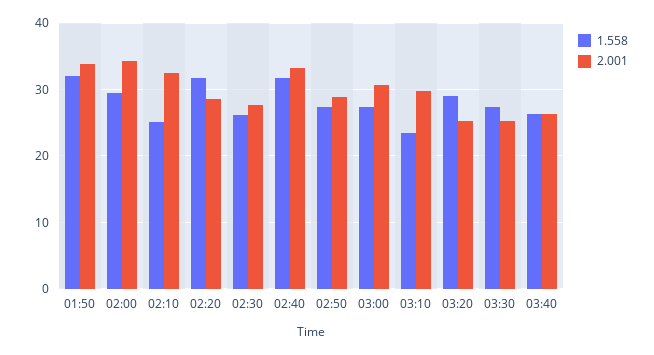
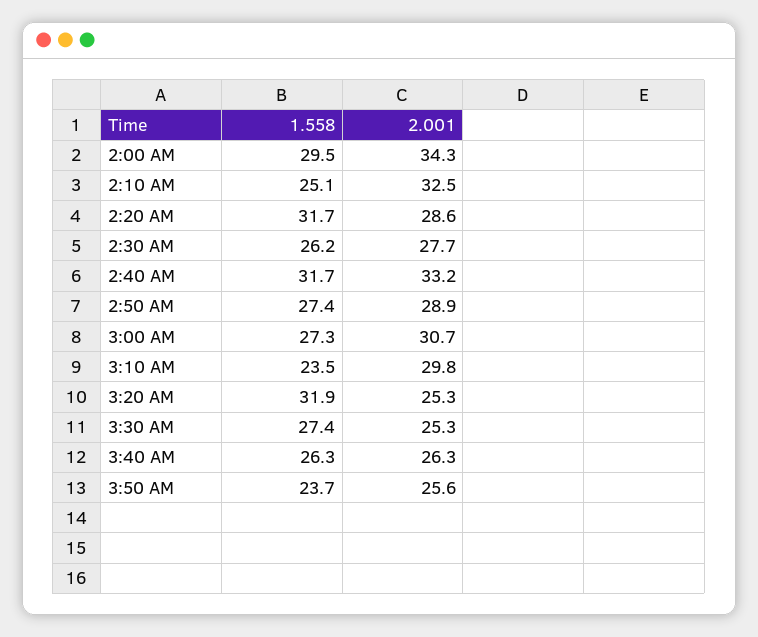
1.558, 01:50: 32 -> none
2.001, 01:50: 34 -> none
1.558, 03:20: 29 -> 31.9
1.558, 3:50 AM: none -> 23.7
2.001, 3:50 AM: none -> 25.6

